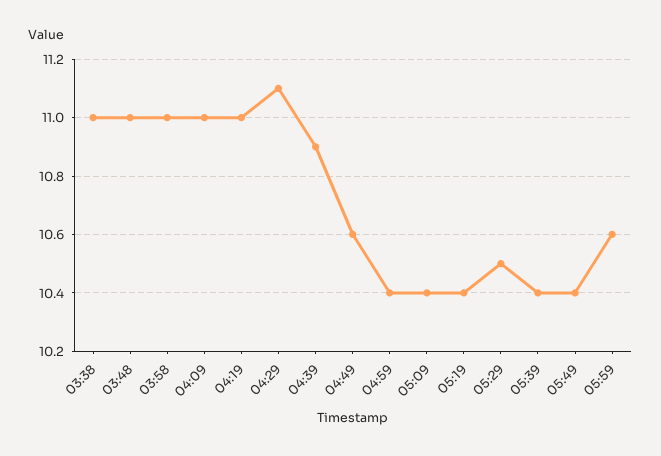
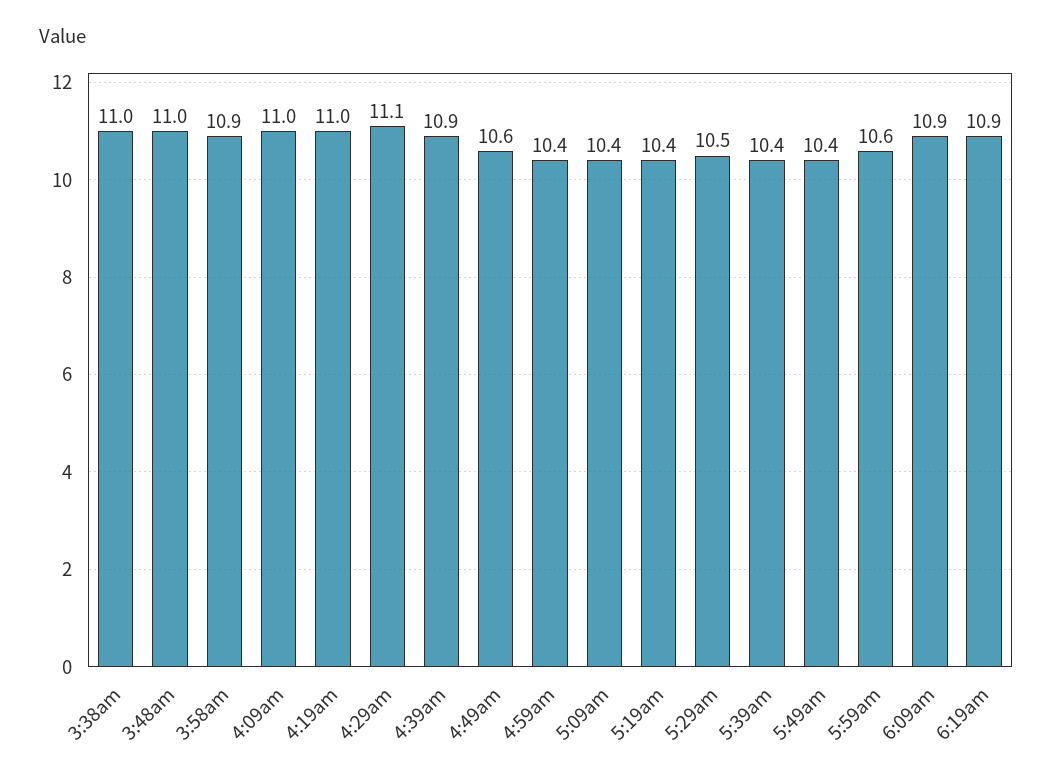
03:58: 11 -> 10.9
6:09am: none -> 10.9
6:19am: none -> 10.9

